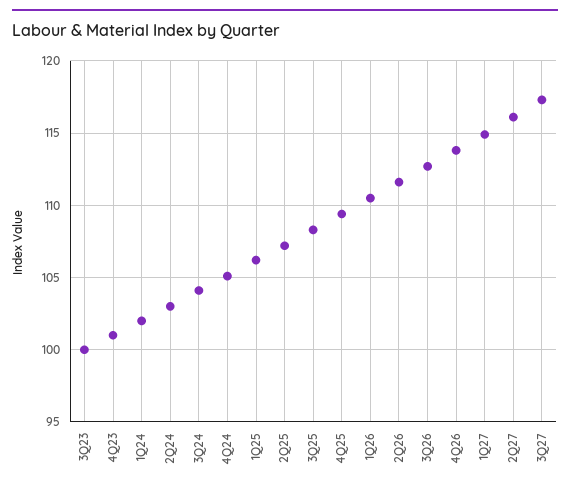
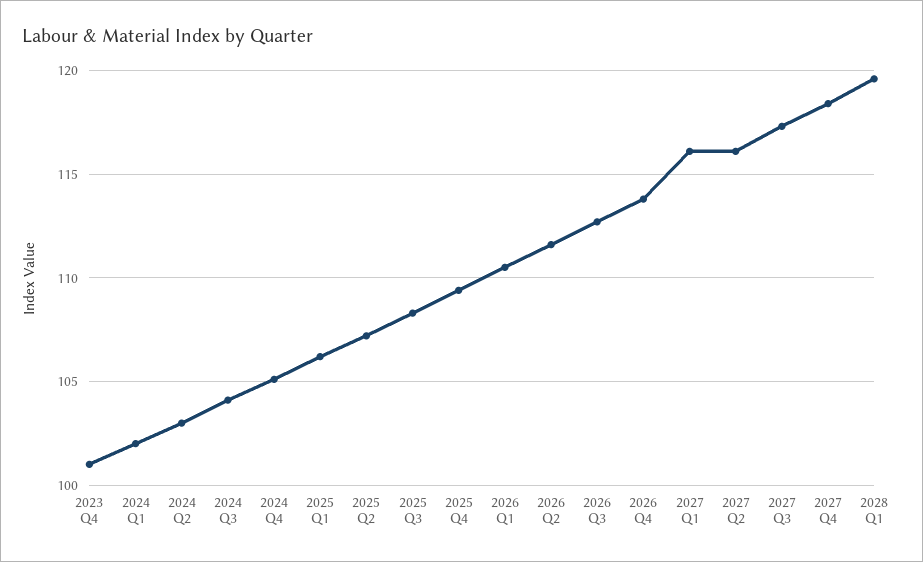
3Q23: 100 -> none
1Q27: 115 -> 116
2027 Q4: none -> 118.5
2028 Q1: none -> 119.5

